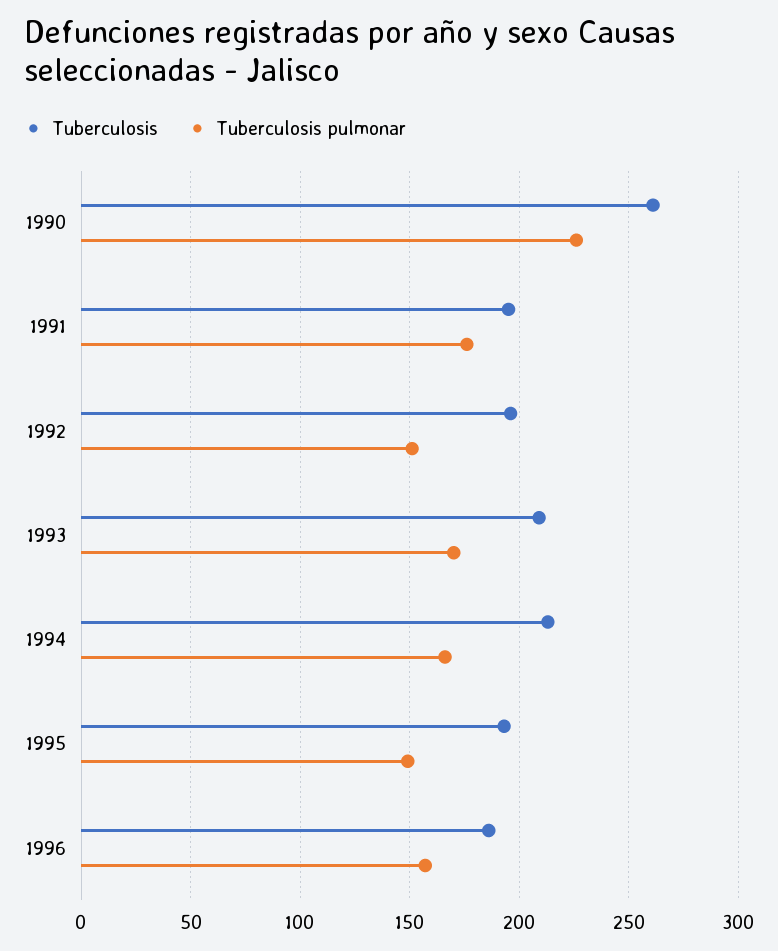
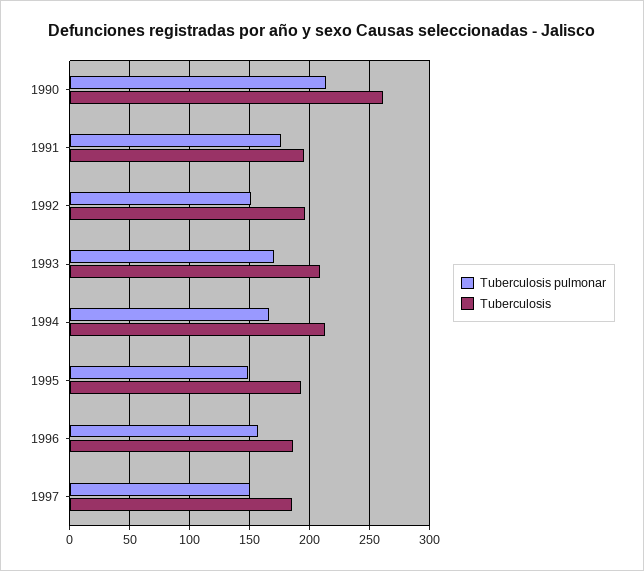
Tuberculosis pulmonar, 1990: 225 -> 215
Tuberculosis pulmonar, 1997: none -> 150
Tuberculosis, 1997: none -> 185

